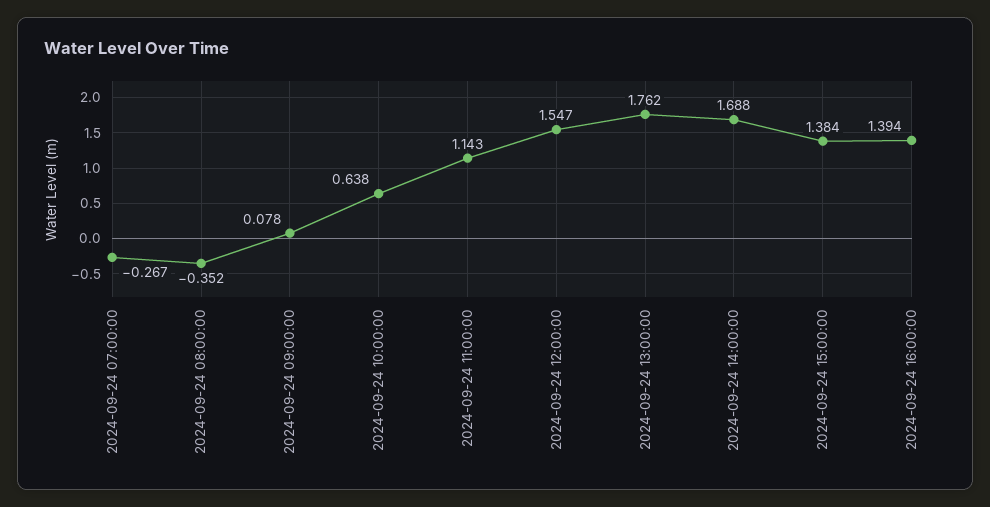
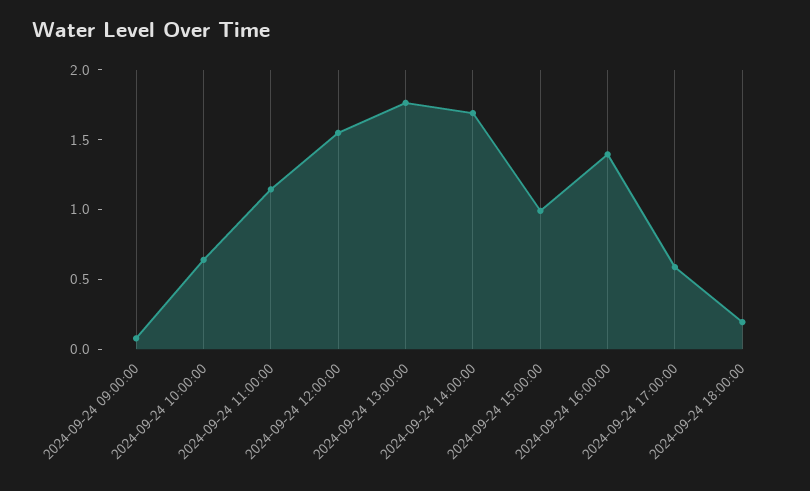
2024-09-24 07:00:00: -0.267 -> none
2024-09-24 08:00:00: -0.352 -> none
2024-09-24 15:00:00: 1.384 -> 1
2024-09-24 17:00:00: none -> 0.6
2024-09-24 18:00:00: none -> 0.2

